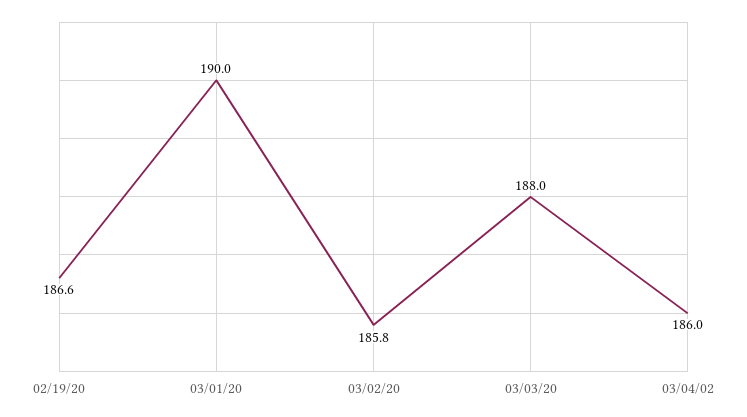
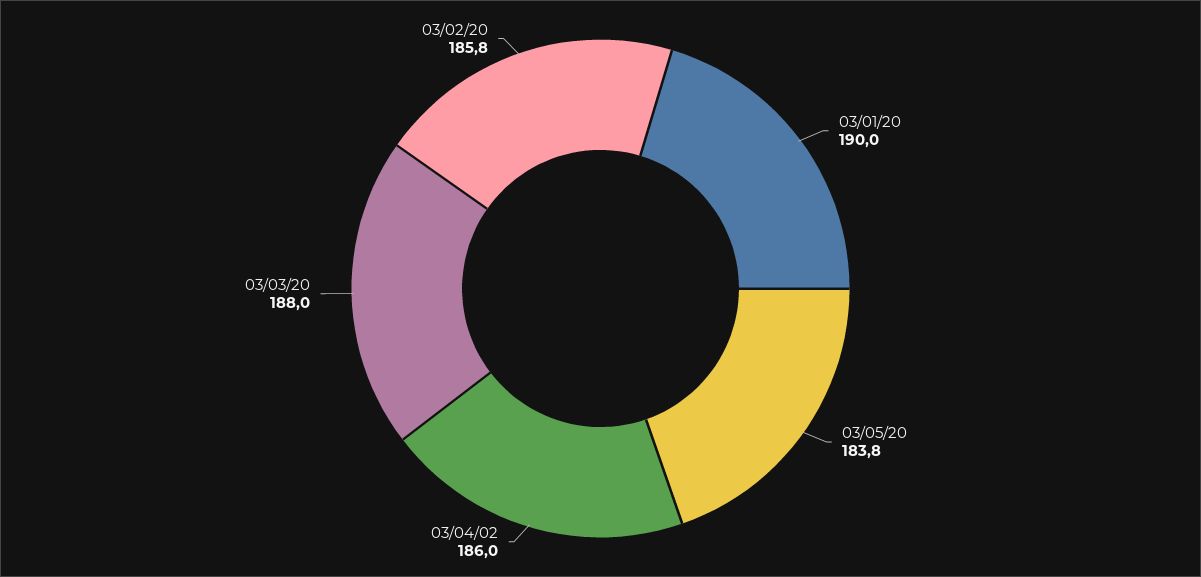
02/19/20: 186.6 -> none
03/05/20: none -> 183.8

